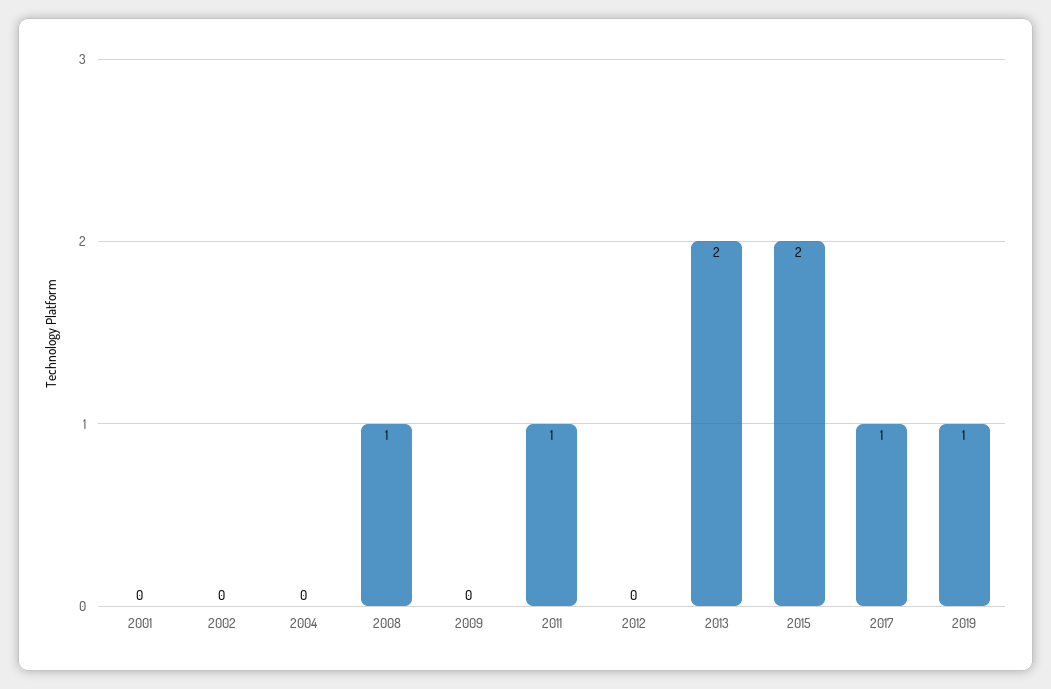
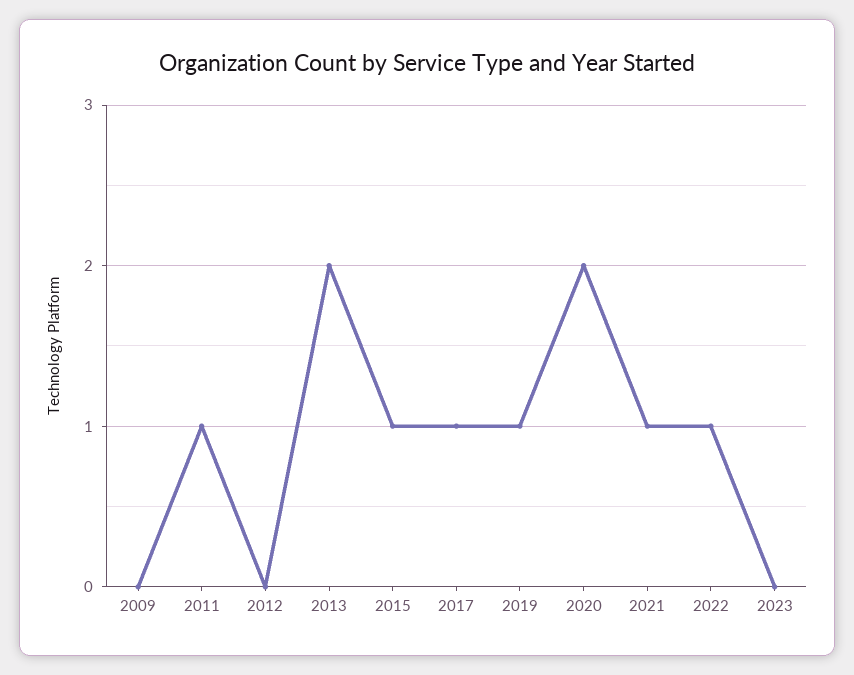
2001: 0 -> none
2002: 0 -> none
2004: 0 -> none
2008: 1 -> none
2015: 2 -> 1
2020: none -> 2
2021: none -> 1
2022: none -> 1
2023: none -> 0

